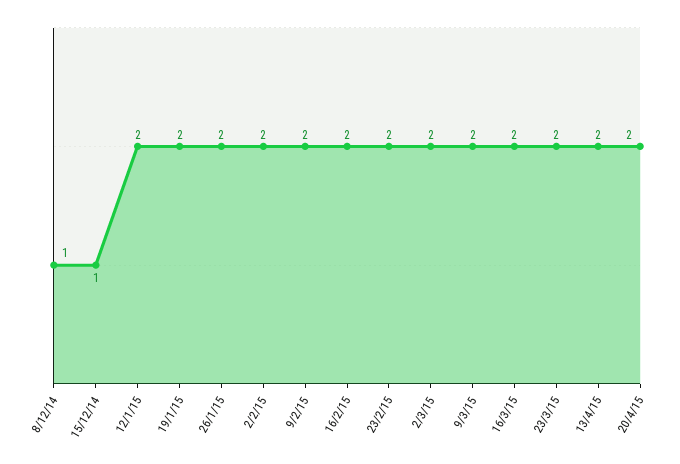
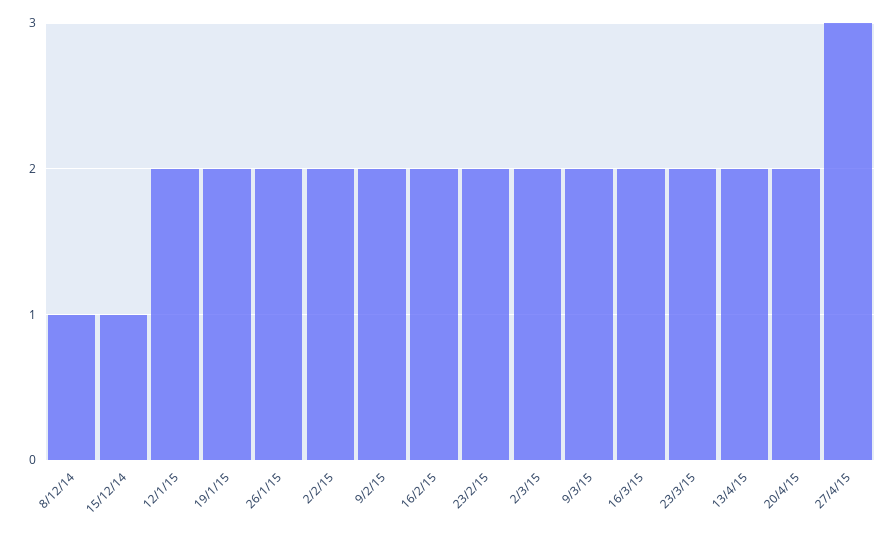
27/4/15: none -> 3

